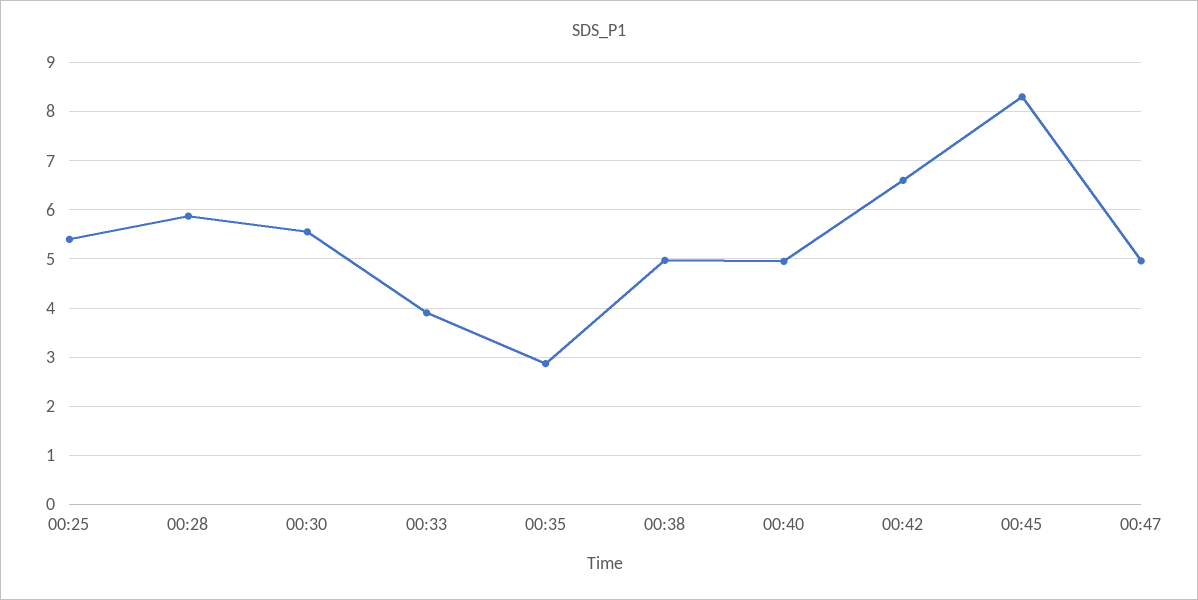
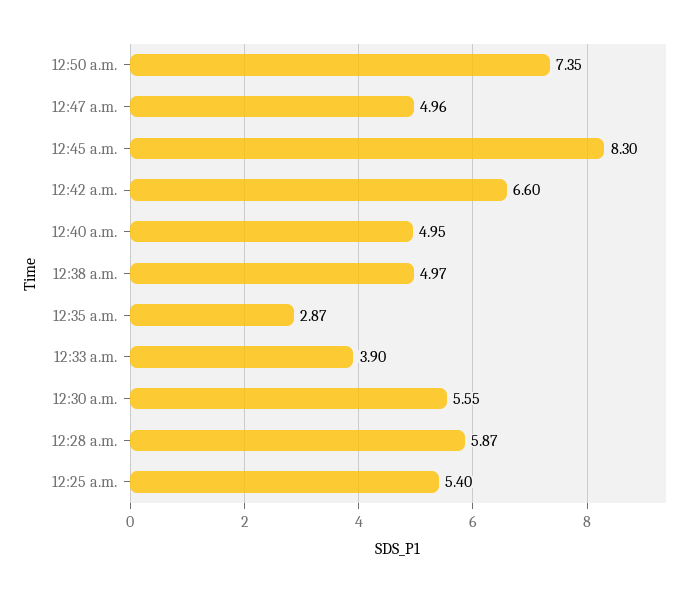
12:50 a.m.: none -> 7.35

